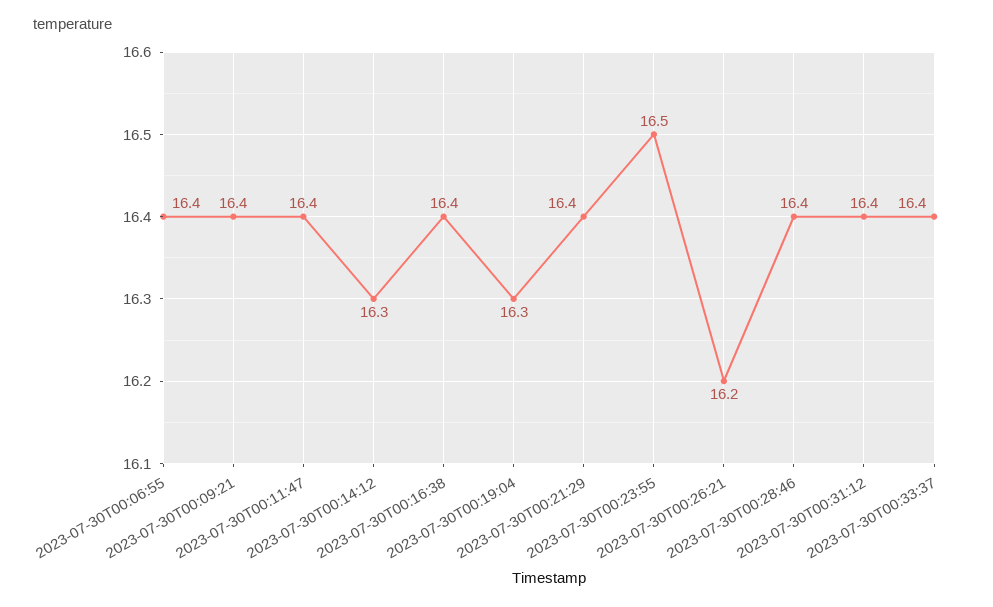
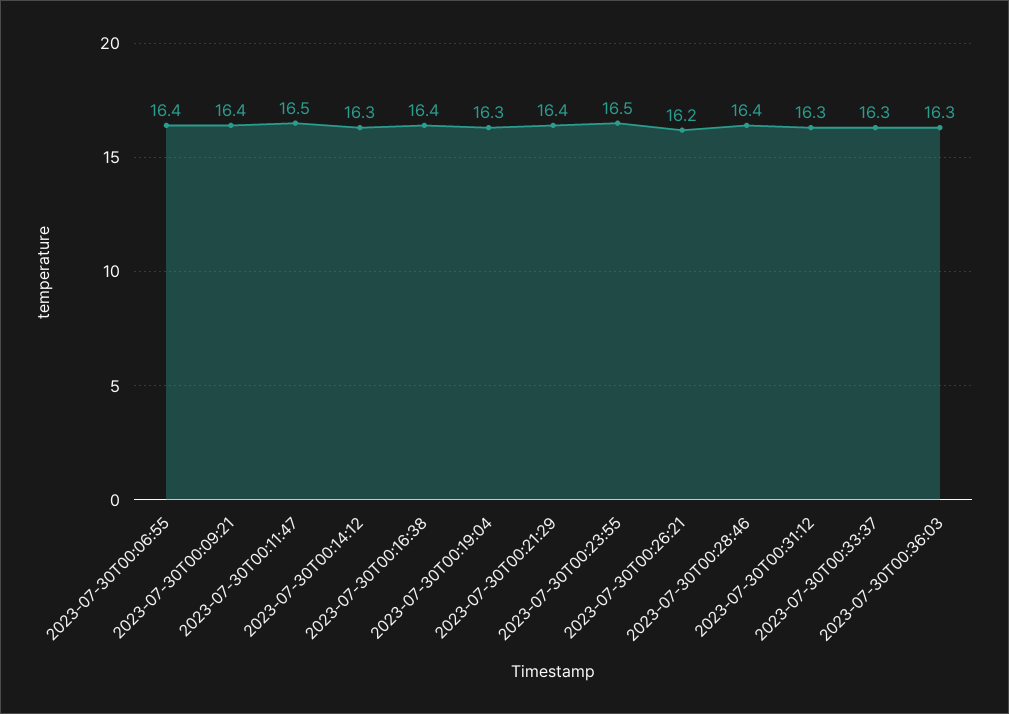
2023-07-30T00:11:47: 16.4 -> 16.5
2023-07-30T00:31:12: 16.4 -> 16.3
2023-07-30T00:33:37: 16.4 -> 16.3
2023-07-30T00:36:03: none -> 16.3

